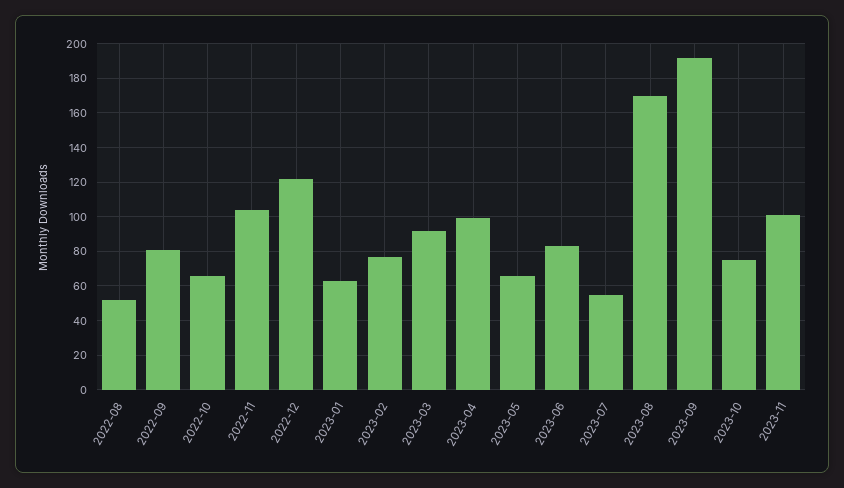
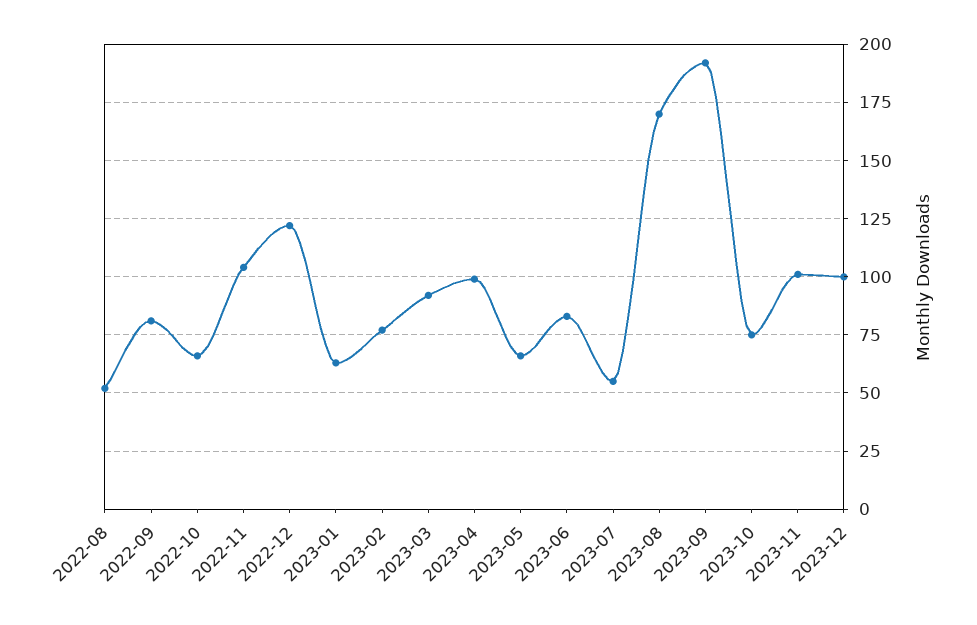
2023-12: none -> 100

